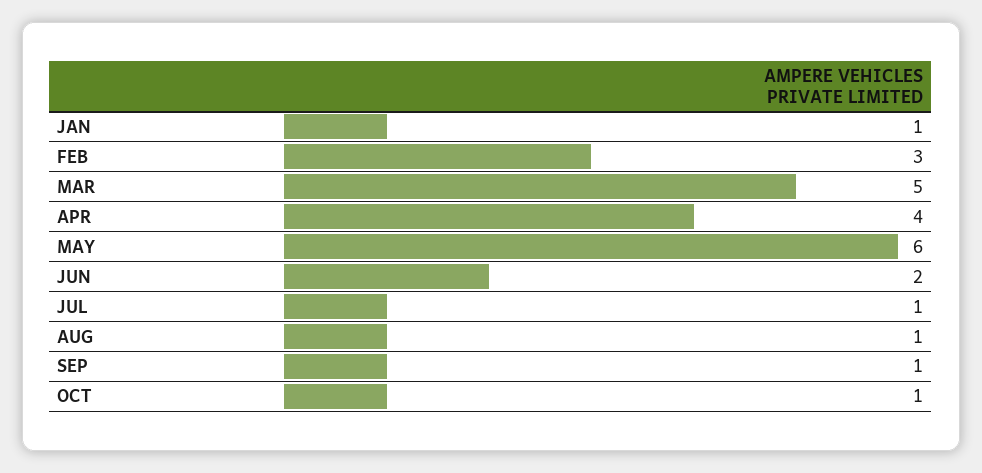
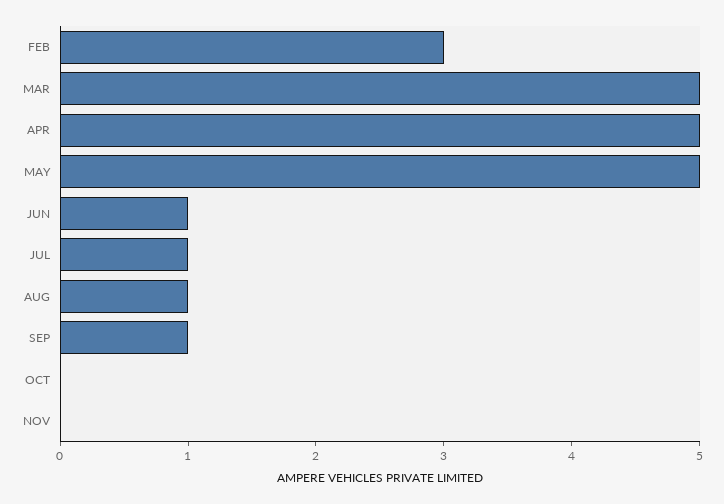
JAN: 1 -> none
APR: 4 -> 5
MAY: 6 -> 5
JUN: 2 -> 1
OCT: 1 -> 0
NOV: none -> 0

